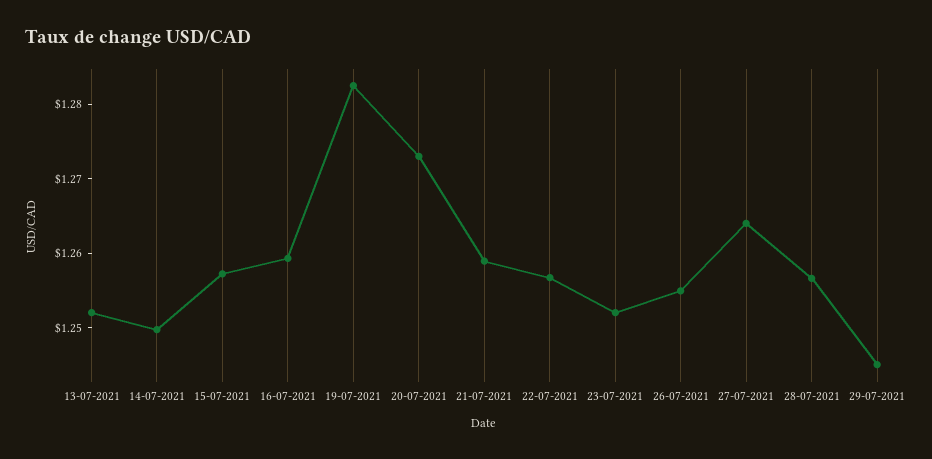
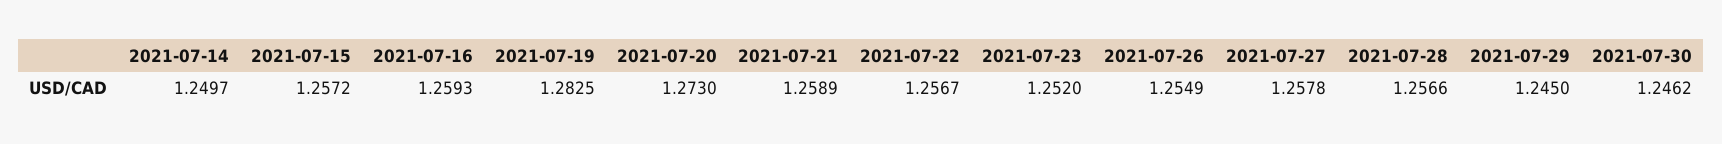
13-07-2021: 1.252 -> none
27-07-2021: 1.264 -> 1.2578
2021-07-30: none -> 1.2462

